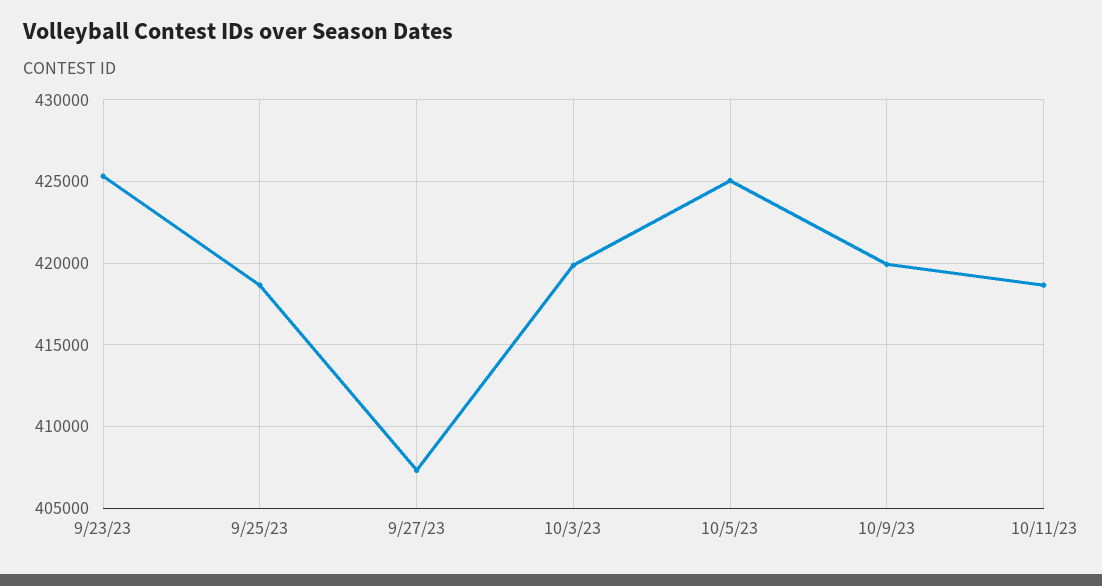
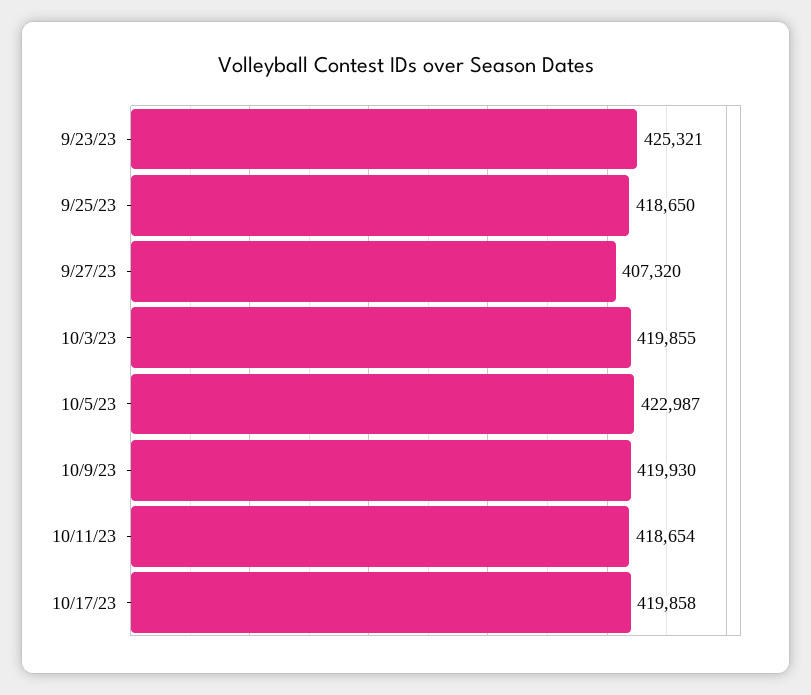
10/5/23: 425000 -> 422987
10/17/23: none -> 419858

